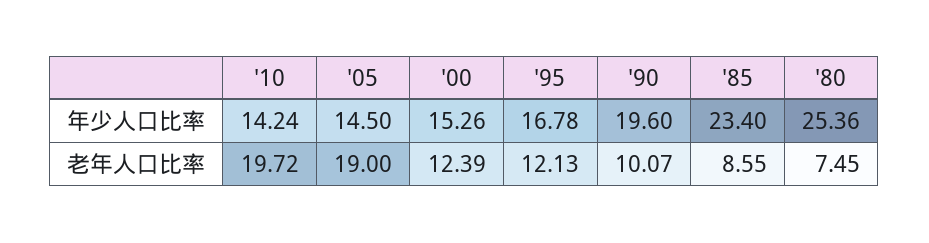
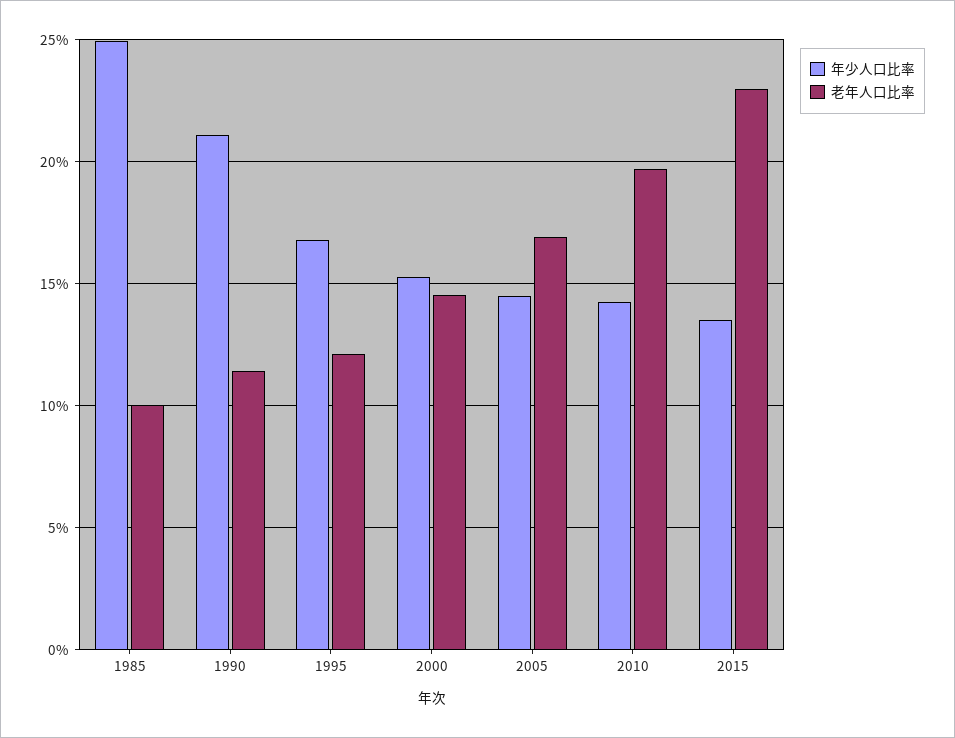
年少人口比率, '90: 19.6 -> 21
年少人口比率, '85: 23.4 -> 25
年少人口比率, '80: 25.36 -> none
老年人口比率, '05: 19 -> 17
老年人口比率, '00: 12.39 -> 14.5
老年人口比率, '90: 10.07 -> 11.5
老年人口比率, '85: 8.55 -> 10
老年人口比率, '80: 7.45 -> none
年少人口比率, 2015: none -> 13.5
老年人口比率, 2015: none -> 23

